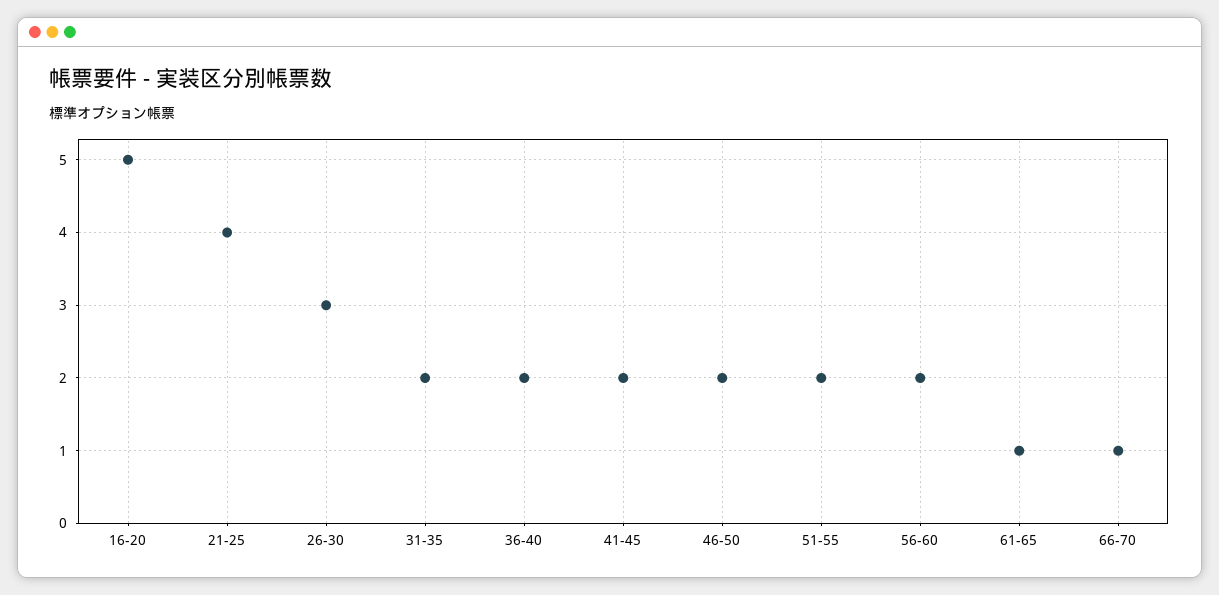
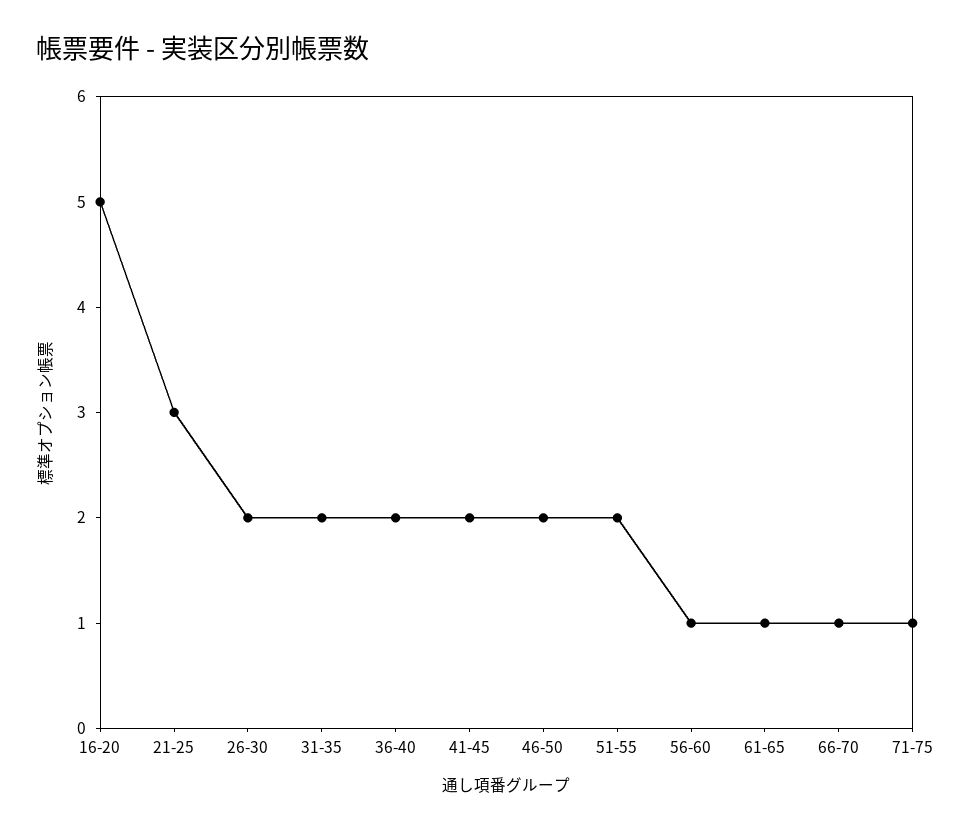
21-25: 4 -> 3
26-30: 3 -> 2
56-60: 2 -> 1
71-75: none -> 1

